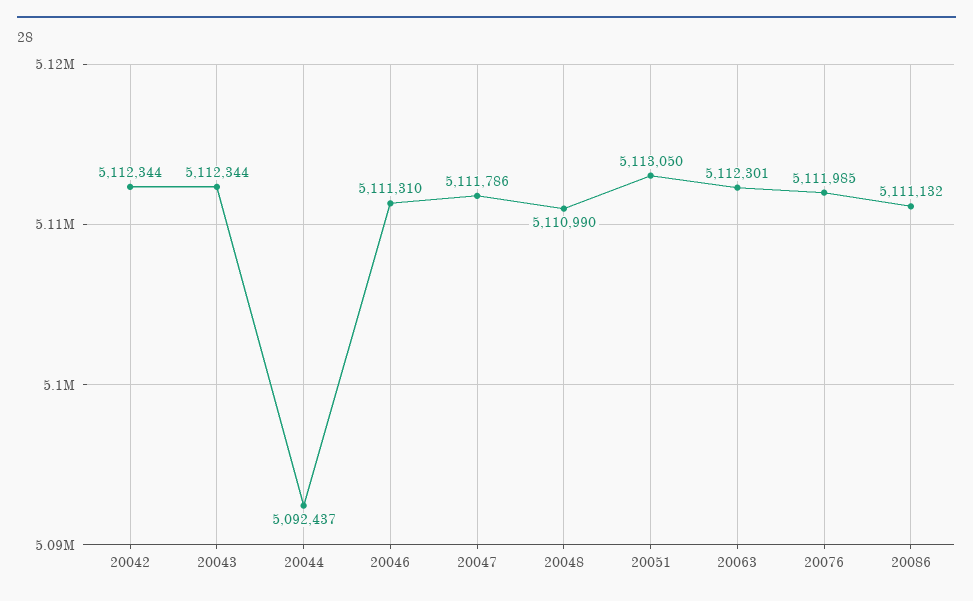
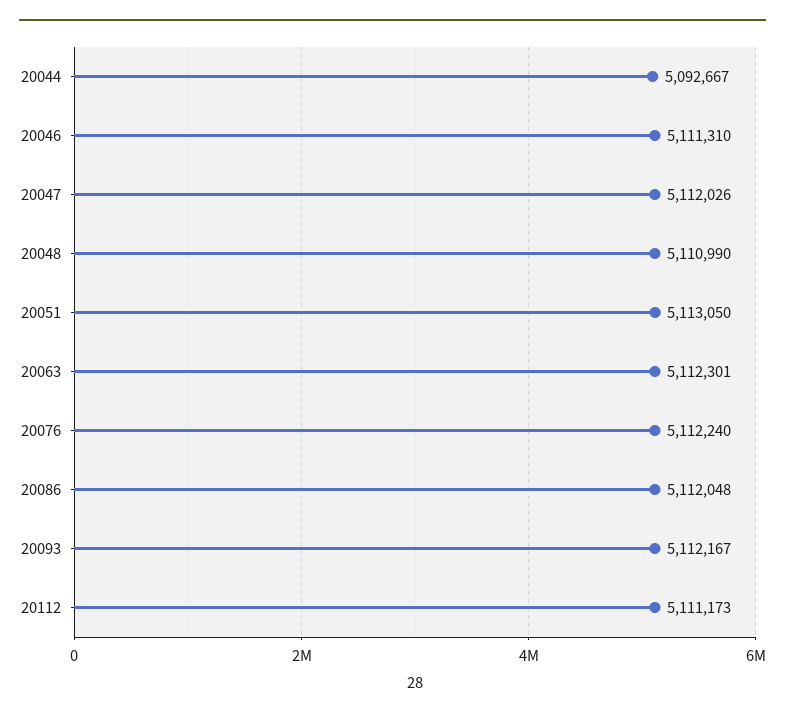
20042: 5112344 -> none
20043: 5112344 -> none
20044: 5092437 -> 5092667
20047: 5111786 -> 5112026
20076: 5111985 -> 5112240
20086: 5111132 -> 5112048
20093: none -> 5112167
20112: none -> 5111173

